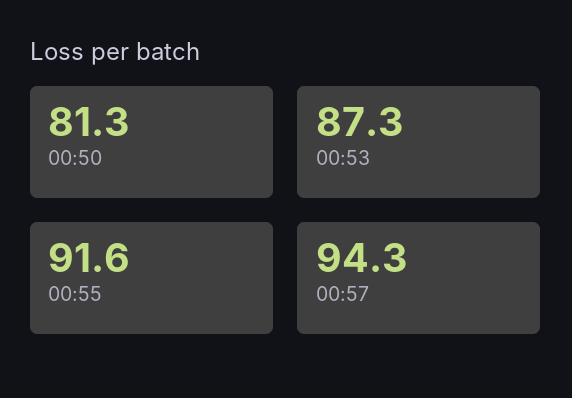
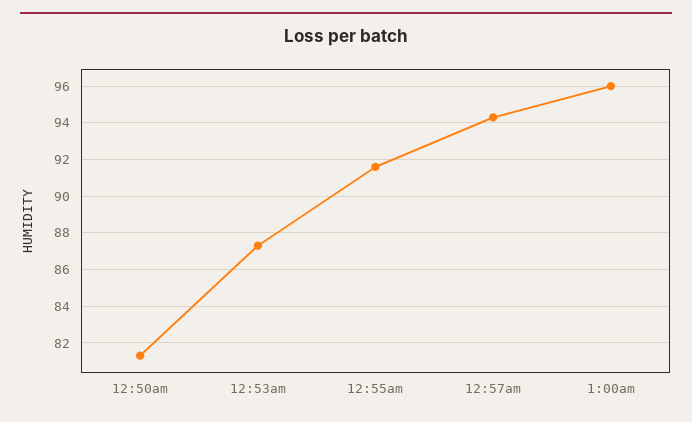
1:00am: none -> 96

